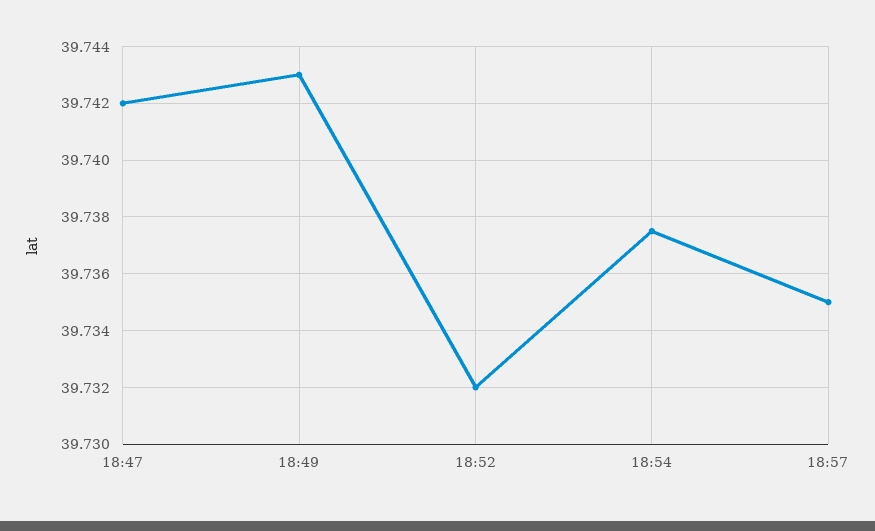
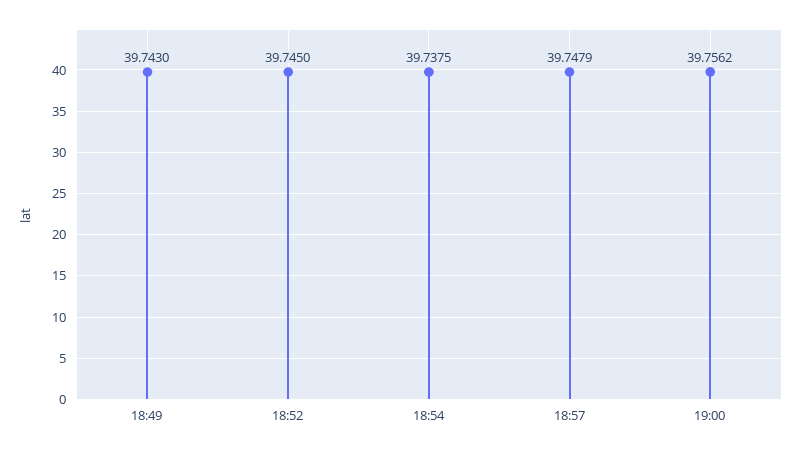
18:47: 39.742 -> none
18:52: 39.732 -> 39.745
18:57: 39.735 -> 39.7479
19:00: none -> 39.7562

